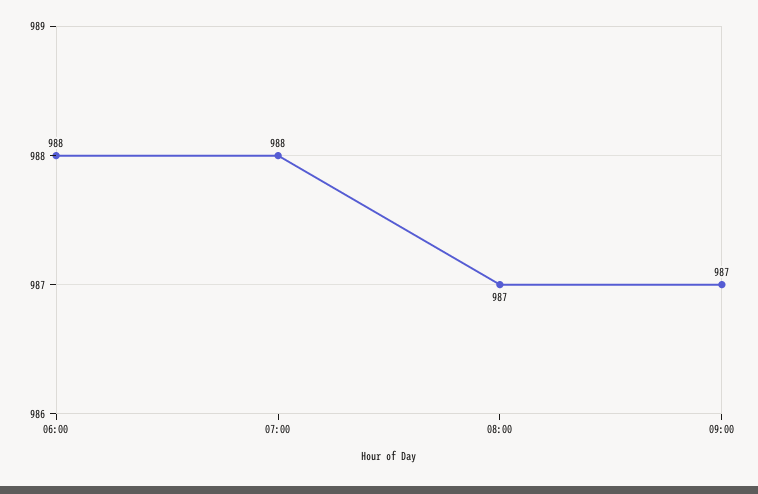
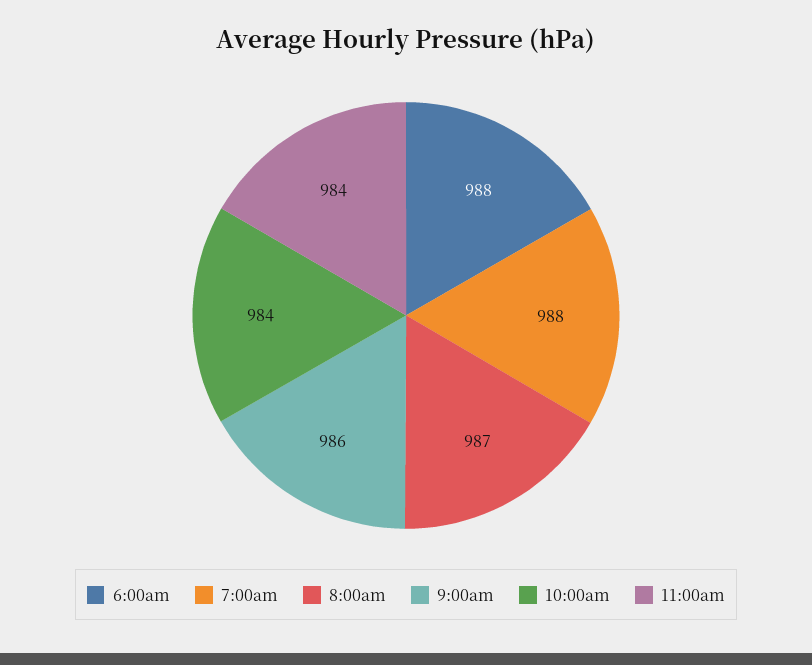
09:00: 987 -> 986
10:00am: none -> 984
11:00am: none -> 984

